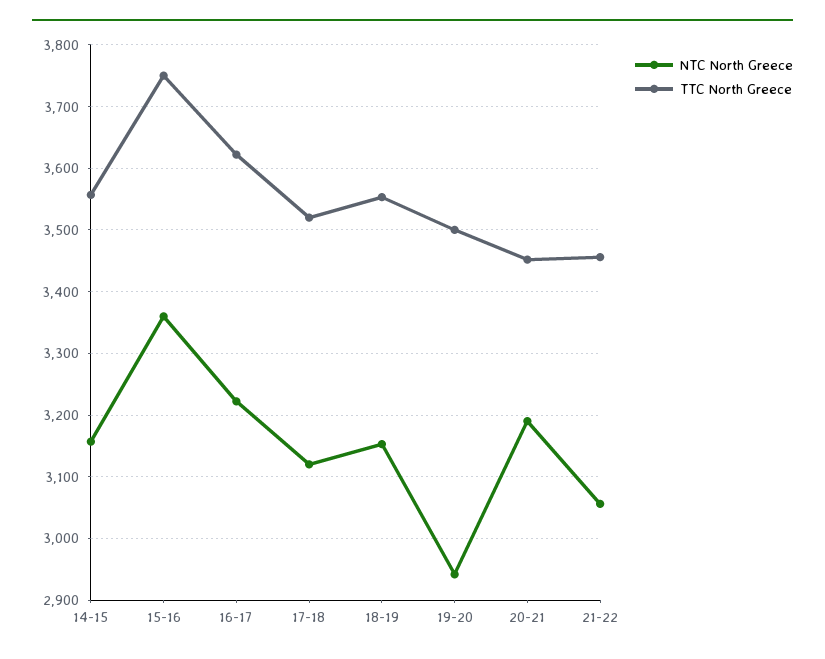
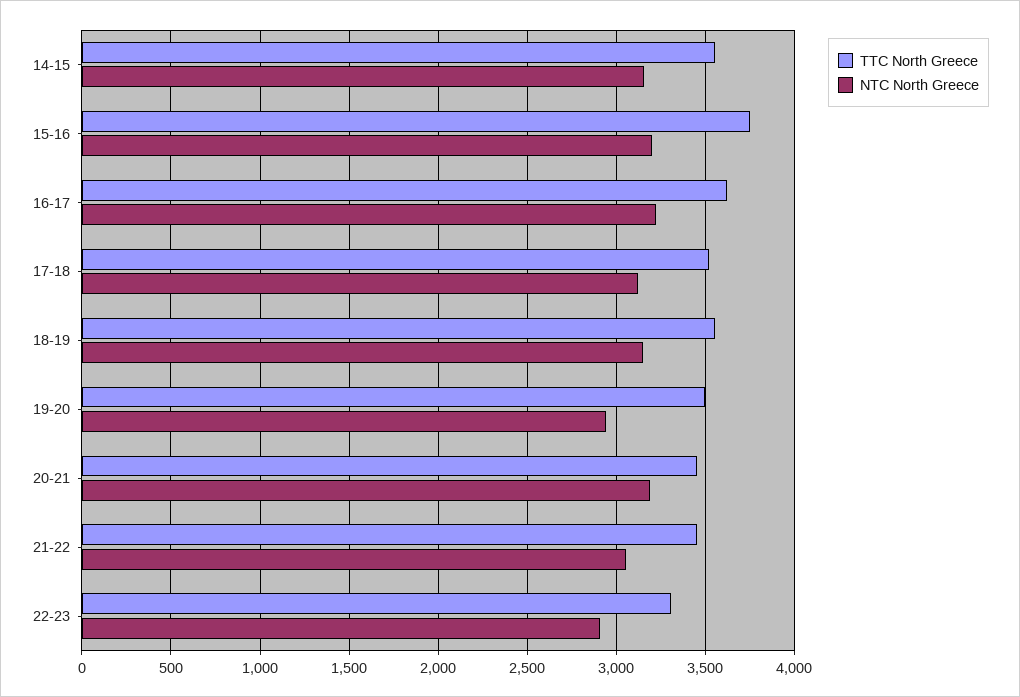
NTC North Greece, 15-16: 3360 -> 3200
TTC North Greece, 22-23: none -> 3300
NTC North Greece, 22-23: none -> 2900

